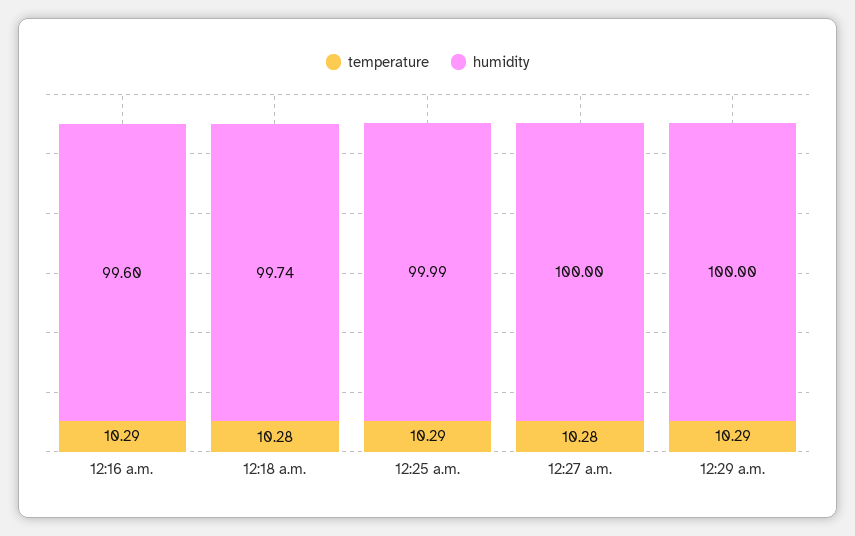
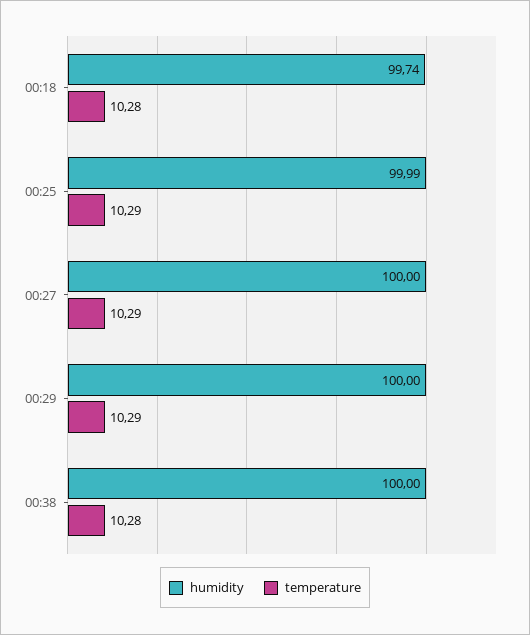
temperature, 12:16 a.m.: 10.29 -> none
humidity, 12:16 a.m.: 99.6 -> none
temperature, 12:27 a.m.: 10.28 -> 10.29
humidity, 00:38: none -> 100
temperature, 00:38: none -> 10.28

